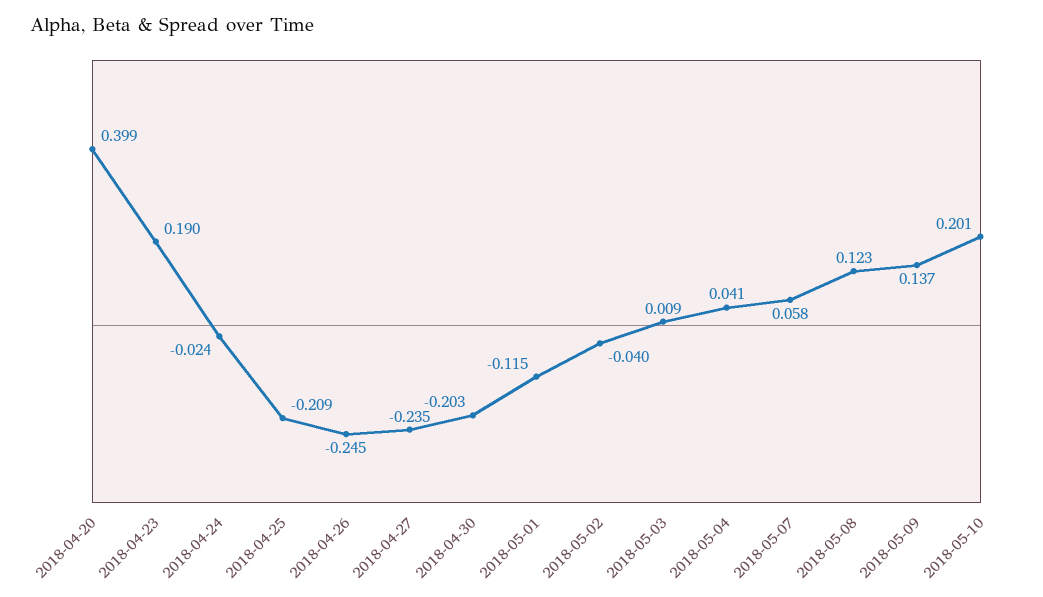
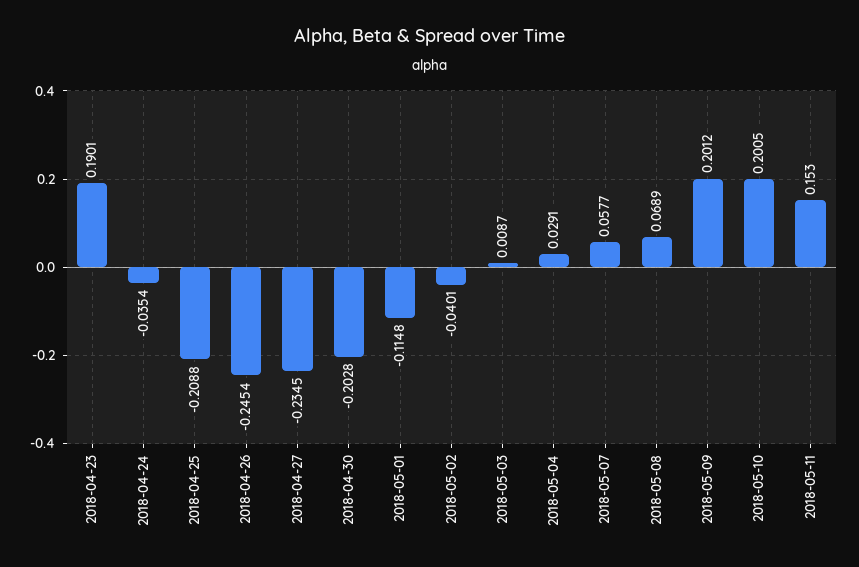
2018-04-20: 0.399 -> none
2018-04-24: -0.024 -> -0.0354
2018-05-04: 0.041 -> 0.0291
2018-05-08: 0.123 -> 0.0689
2018-05-09: 0.137 -> 0.2012
2018-05-11: none -> 0.153

